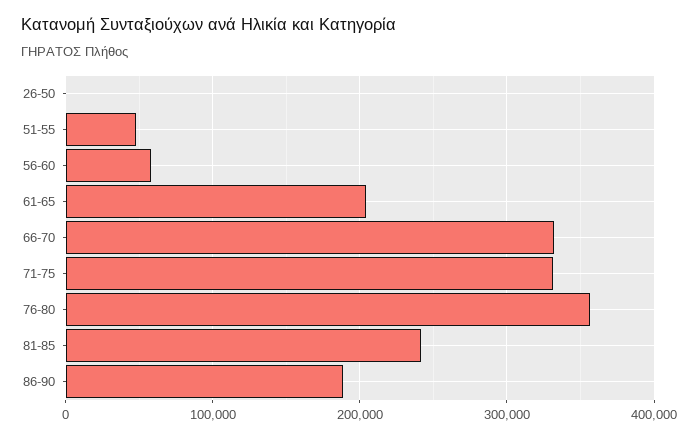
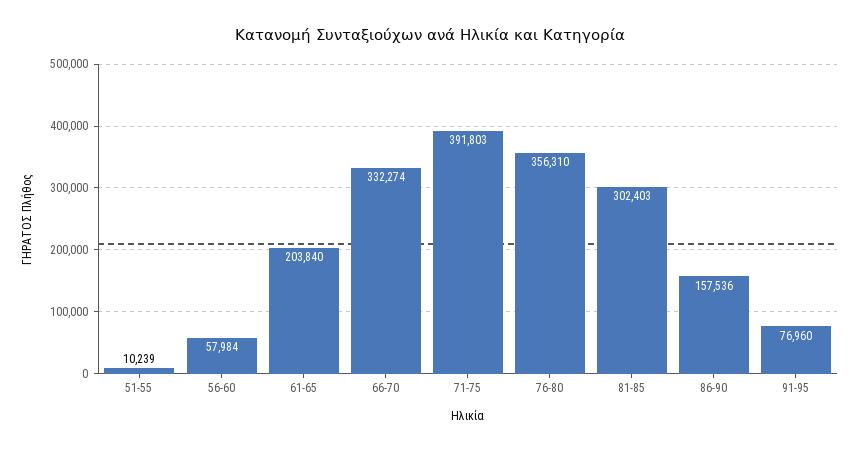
26-50: 0 -> none
51-55: 50000 -> 10239
71-75: 330000 -> 391803
81-85: 240000 -> 302403
86-90: 190000 -> 157536
91-95: none -> 76960

